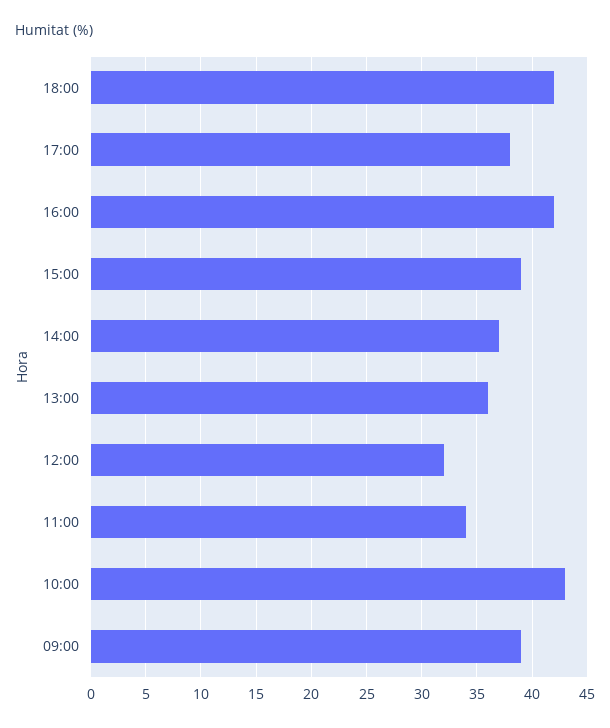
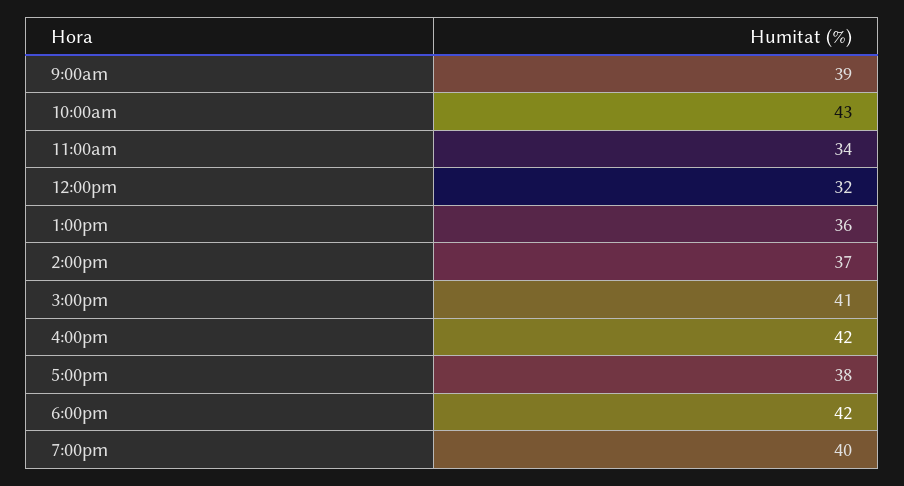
15:00: 39 -> 41
7:00pm: none -> 40

